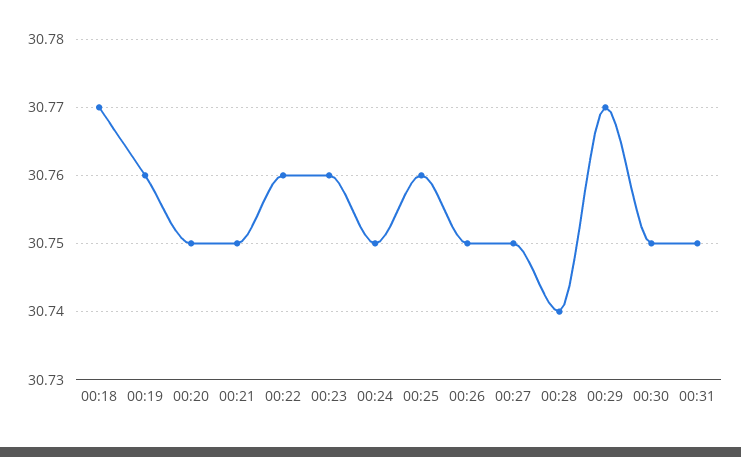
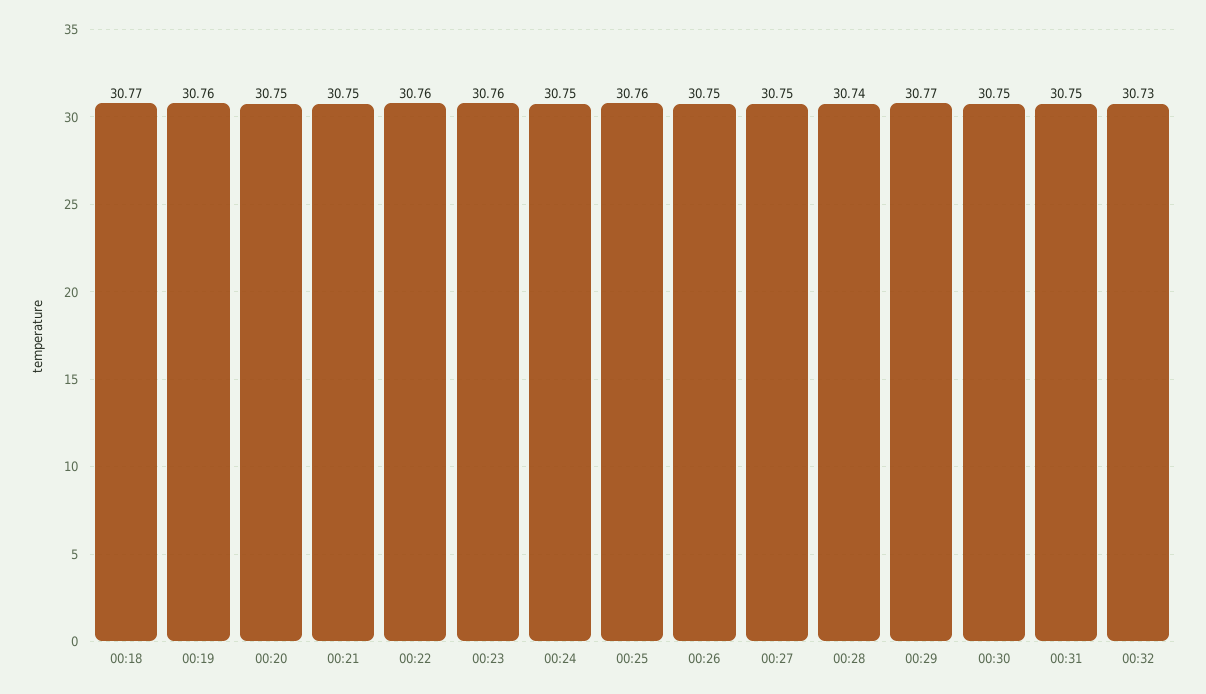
00:32: none -> 30.73

